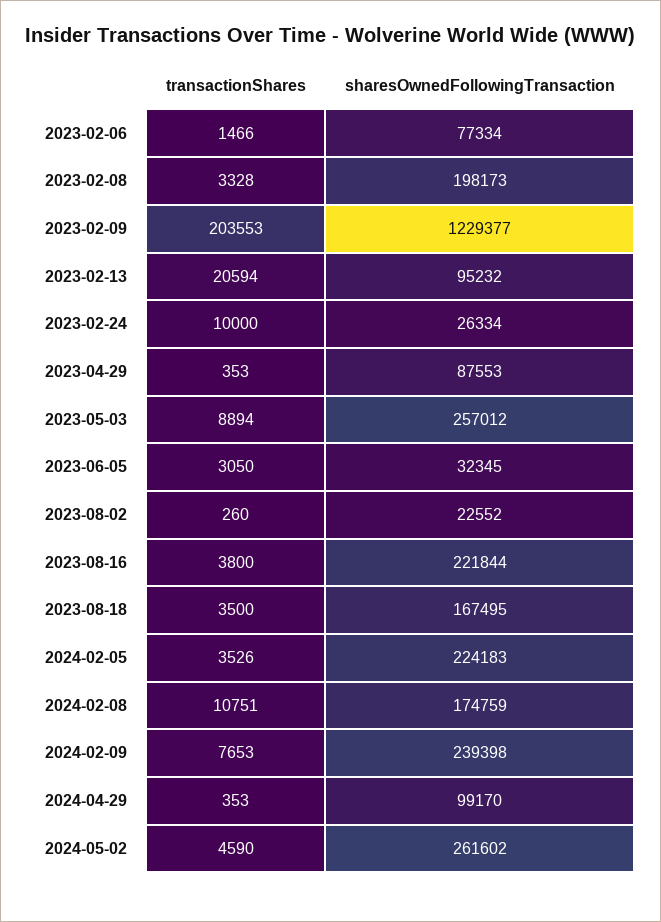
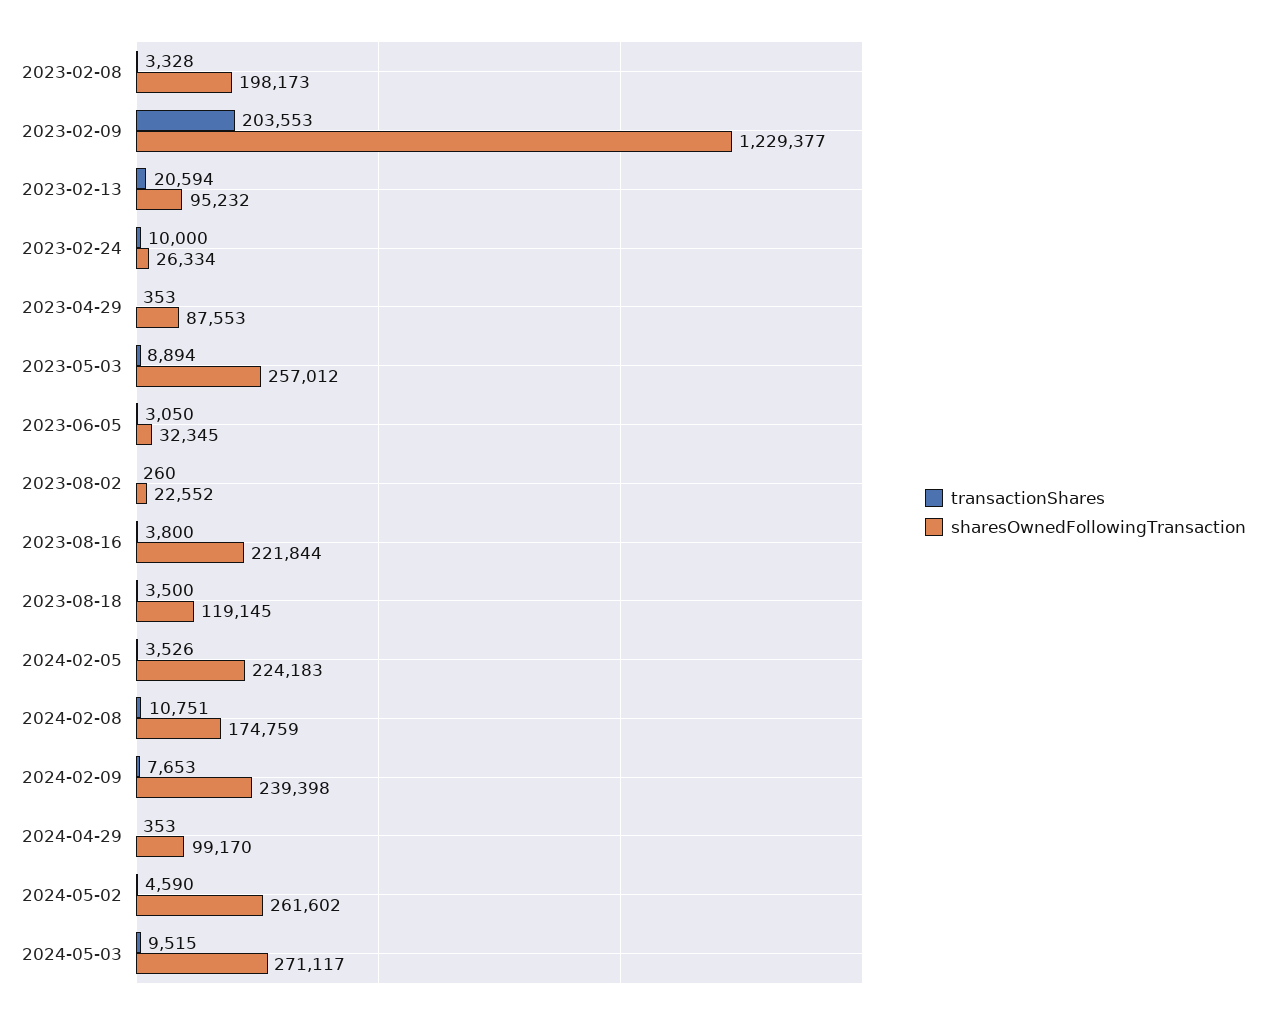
transactionShares, 2023-02-06: 1466 -> none
sharesOwnedFollowingTransaction, 2023-02-06: 77334 -> none
sharesOwnedFollowingTransaction, 2023-08-18: 167495 -> 119145
transactionShares, 2024-05-03: none -> 9515
sharesOwnedFollowingTransaction, 2024-05-03: none -> 271117

